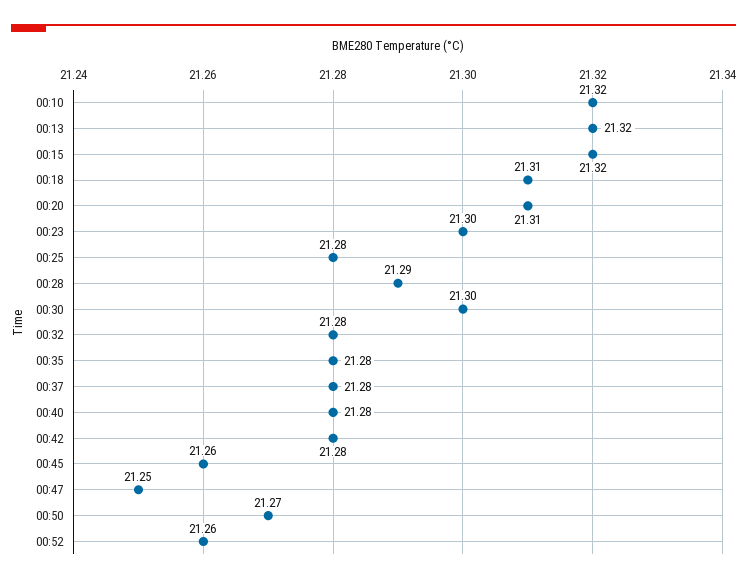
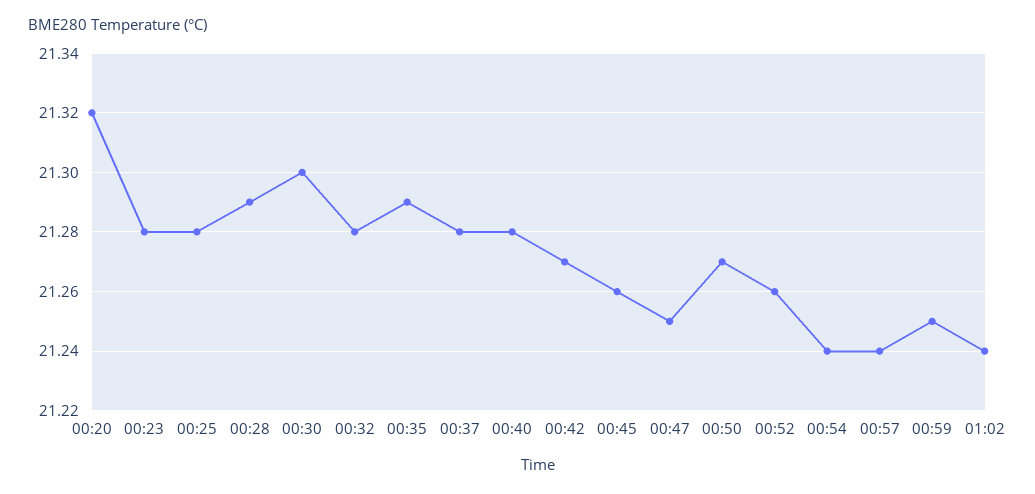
00:10: 21.32 -> none
00:13: 21.32 -> none
00:15: 21.32 -> none
00:18: 21.31 -> none
00:20: 21.31 -> 21.32
00:23: 21.3 -> 21.28
00:35: 21.28 -> 21.29
00:42: 21.28 -> 21.27
00:54: none -> 21.24
00:57: none -> 21.24
00:59: none -> 21.25
01:02: none -> 21.24

